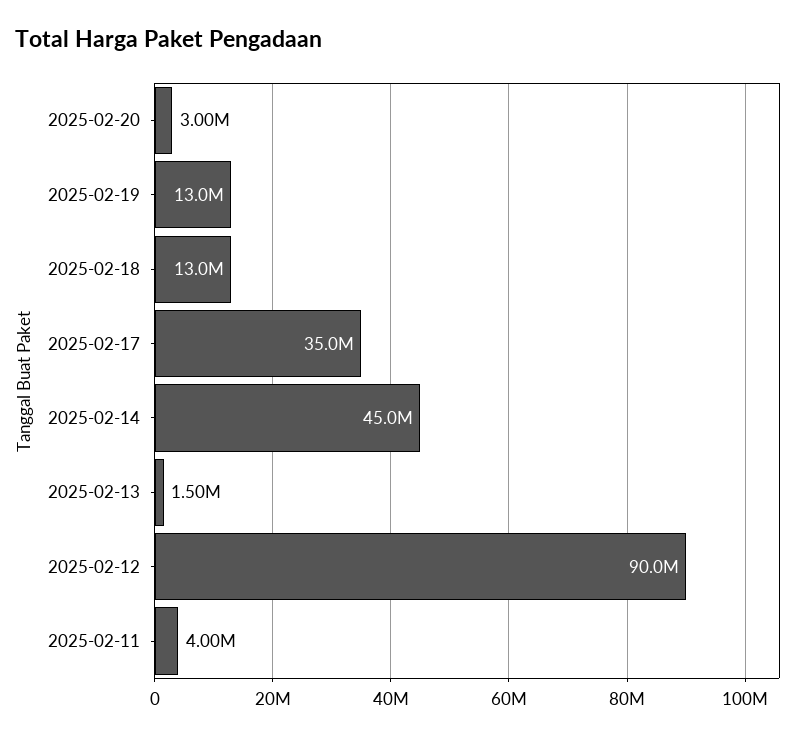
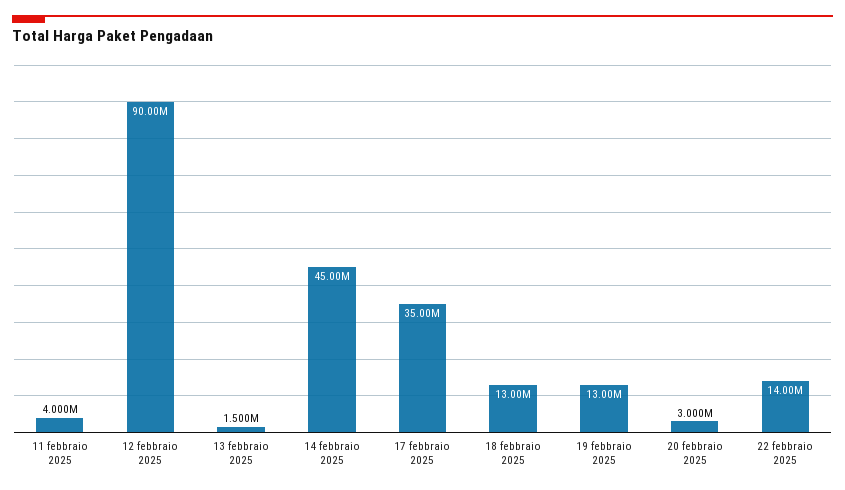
22 febbraio 2025: none -> 14000000

